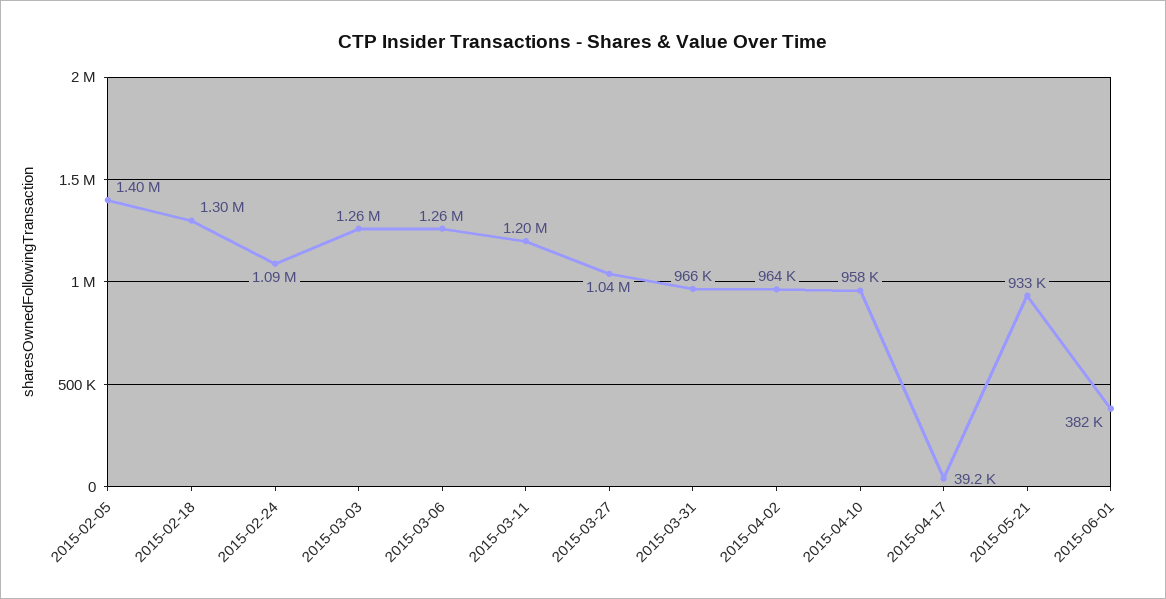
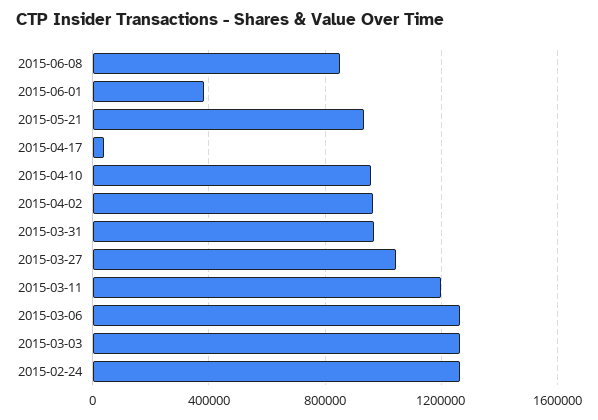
2015-02-05: 1400000 -> none
2015-02-18: 1300000 -> none
2015-02-24: 1090000 -> 1250000
2015-06-08: none -> 850000

